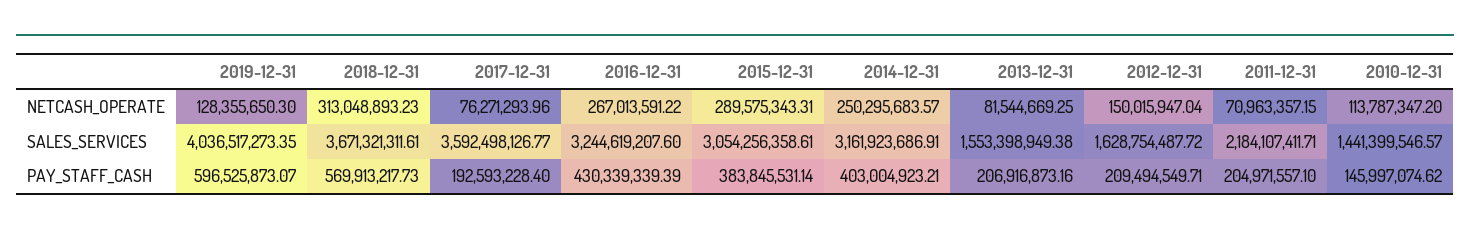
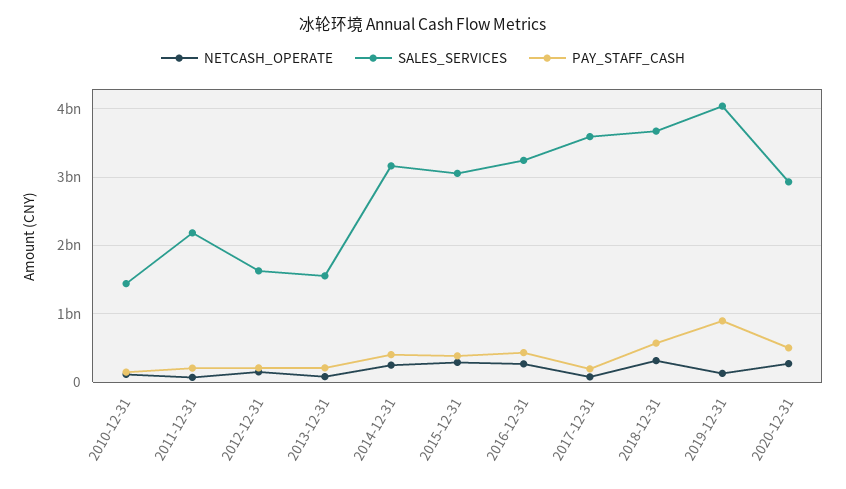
PAY_STAFF_CASH, 2019-12-31: 596525873.07 -> 900000000
NETCASH_OPERATE, 2020-12-31: none -> 300000000
SALES_SERVICES, 2020-12-31: none -> 2900000000
PAY_STAFF_CASH, 2020-12-31: none -> 500000000

